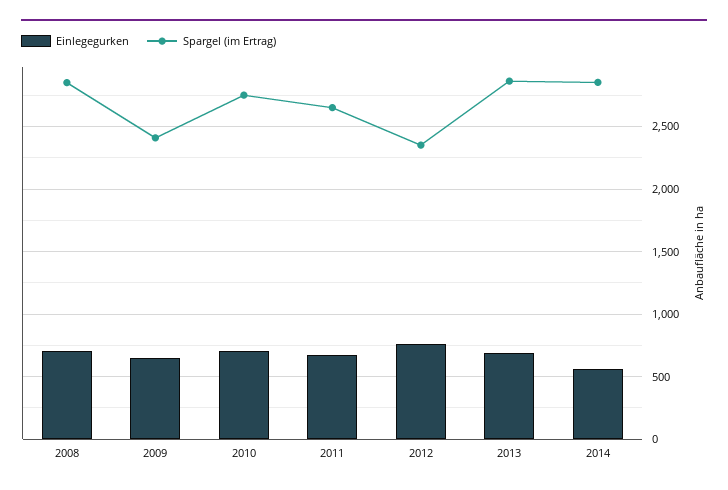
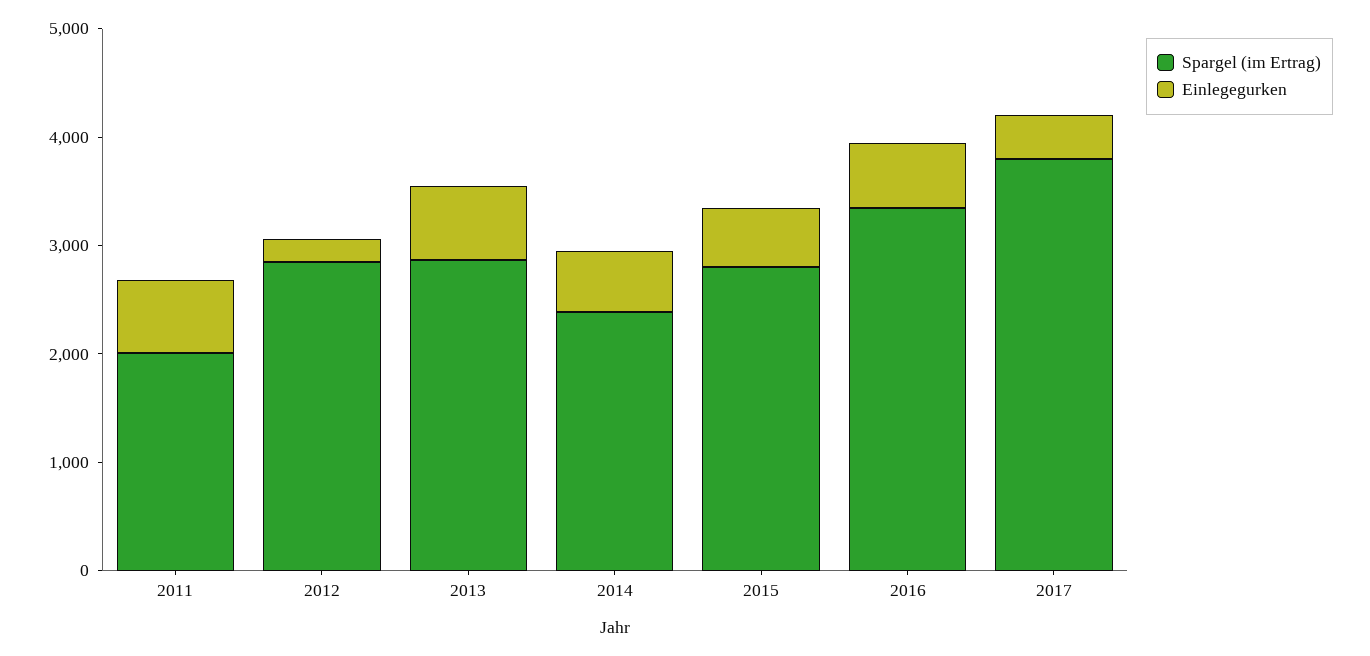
Einlegegurken, 2008: 700 -> none
Spargel (im Ertrag), 2008: 2850 -> none
Einlegegurken, 2009: 650 -> none
Spargel (im Ertrag), 2009: 2400 -> none
Einlegegurken, 2010: 700 -> none
Spargel (im Ertrag), 2010: 2750 -> none
Spargel (im Ertrag), 2011: 2650 -> 2000
Einlegegurken, 2012: 750 -> 200
Spargel (im Ertrag), 2012: 2350 -> 2800
Spargel (im Ertrag), 2014: 2850 -> 2400
Spargel (im Ertrag), 2015: none -> 2800
Einlegegurken, 2015: none -> 600
Spargel (im Ertrag), 2016: none -> 3400
Einlegegurken, 2016: none -> 600
Spargel (im Ertrag), 2017: none -> 3800
Einlegegurken, 2017: none -> 400

